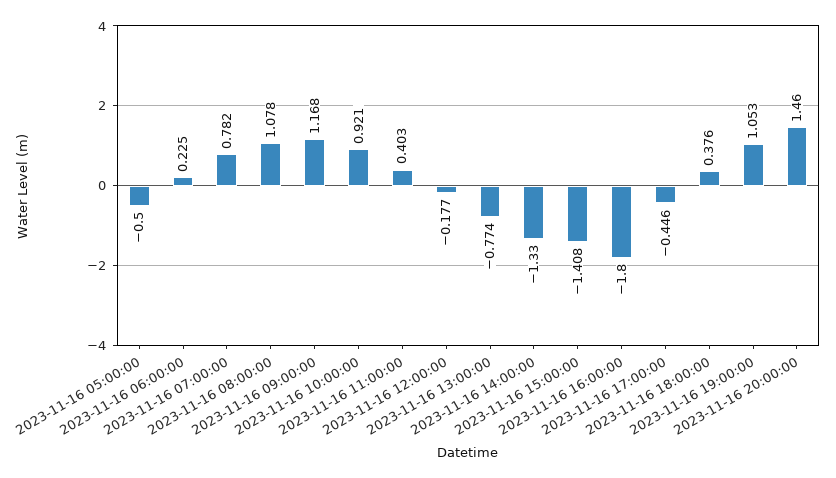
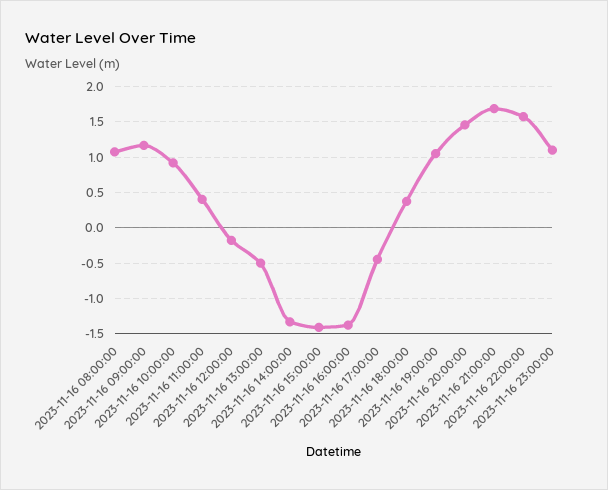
2023-11-16 05:00:00: -0.5 -> none
2023-11-16 06:00:00: 0.225 -> none
2023-11-16 07:00:00: 0.782 -> none
2023-11-16 13:00:00: -0.774 -> -0.5
2023-11-16 16:00:00: -1.8 -> -1.4
2023-11-16 21:00:00: none -> 1.7
2023-11-16 22:00:00: none -> 1.6
2023-11-16 23:00:00: none -> 1.1

